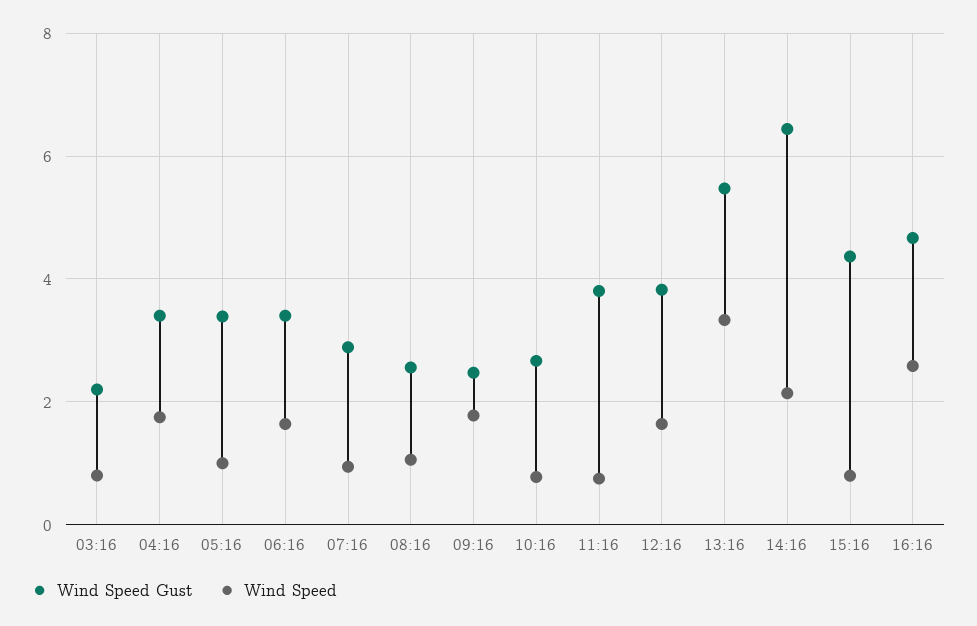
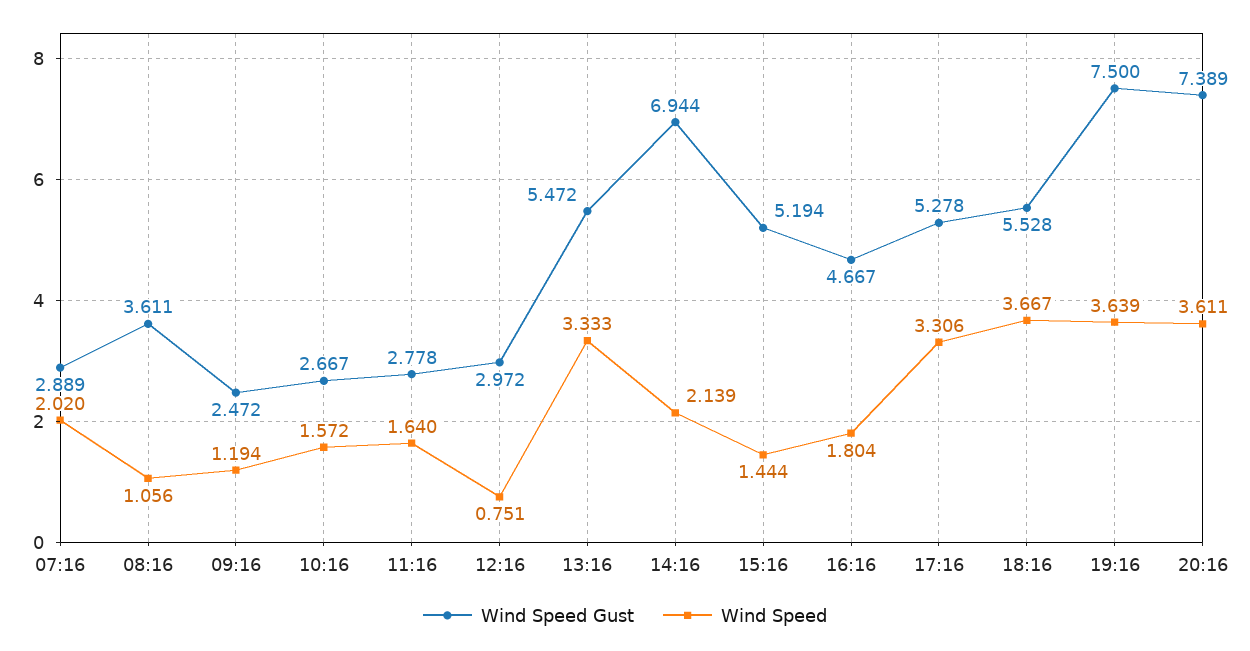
Wind Speed Gust, 03:16: 2.2 -> none
Wind Speed, 03:16: 0.8 -> none
Wind Speed Gust, 04:16: 3.4 -> none
Wind Speed, 04:16: 1.8 -> none
Wind Speed Gust, 05:16: 3.4 -> none
Wind Speed, 05:16: 1 -> none
Wind Speed Gust, 06:16: 3.4 -> none
Wind Speed, 06:16: 1.6 -> none
Wind Speed, 07:16: 1 -> 2.02
Wind Speed Gust, 08:16: 2.6 -> 3.611
Wind Speed, 09:16: 1.8 -> 1.194
Wind Speed, 10:16: 0.8 -> 1.572
Wind Speed Gust, 11:16: 3.8 -> 2.778
Wind Speed, 11:16: 0.8 -> 1.64
Wind Speed Gust, 12:16: 3.8 -> 2.972
Wind Speed, 12:16: 1.6 -> 0.751
Wind Speed Gust, 14:16: 6.4 -> 6.944
Wind Speed Gust, 15:16: 4.4 -> 5.194
Wind Speed, 15:16: 0.8 -> 1.444
Wind Speed, 16:16: 2.6 -> 1.804
Wind Speed Gust, 17:16: none -> 5.278
Wind Speed, 17:16: none -> 3.306
Wind Speed Gust, 18:16: none -> 5.528
Wind Speed, 18:16: none -> 3.667
Wind Speed Gust, 19:16: none -> 7.5
Wind Speed, 19:16: none -> 3.639
Wind Speed Gust, 20:16: none -> 7.389
Wind Speed, 20:16: none -> 3.611

